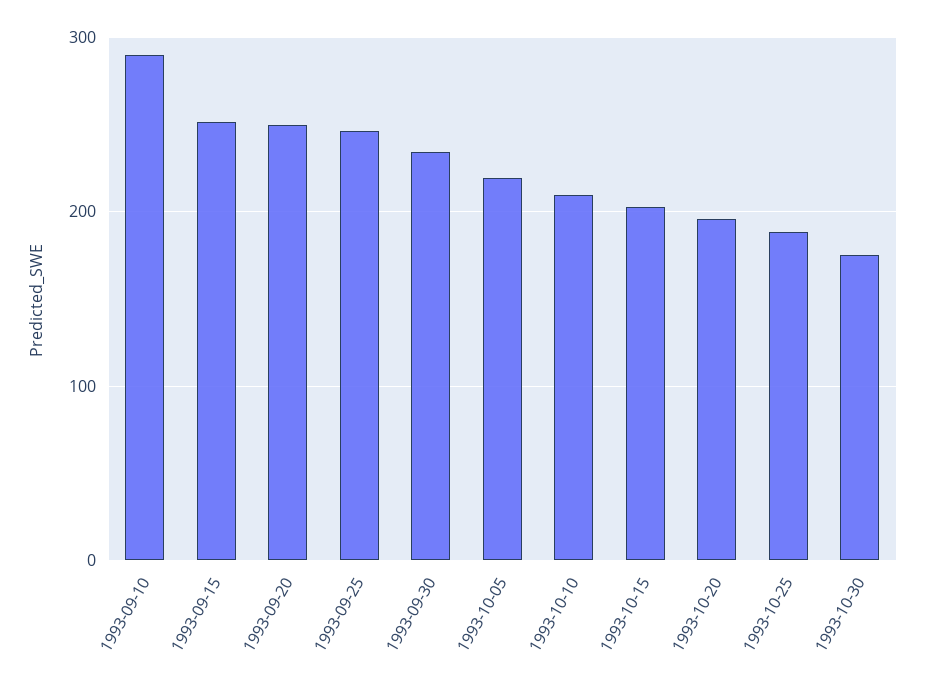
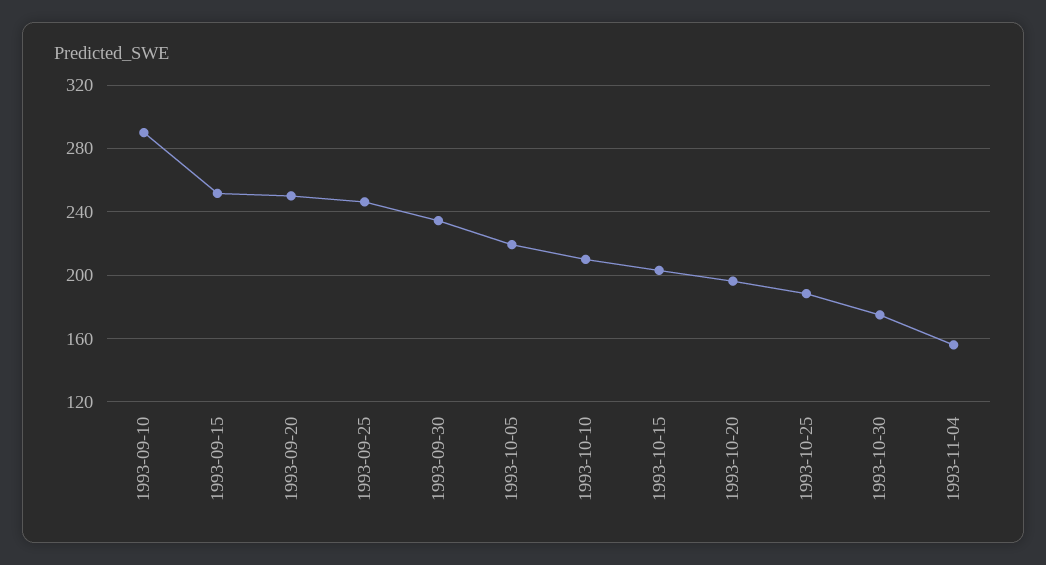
1993-11-04: none -> 155

